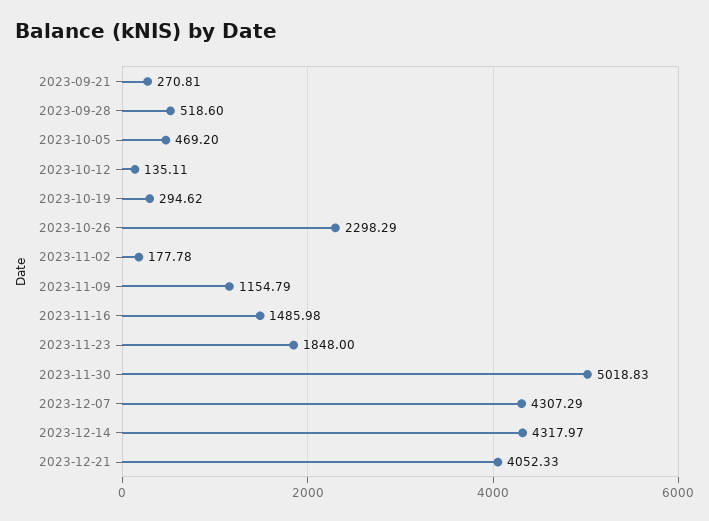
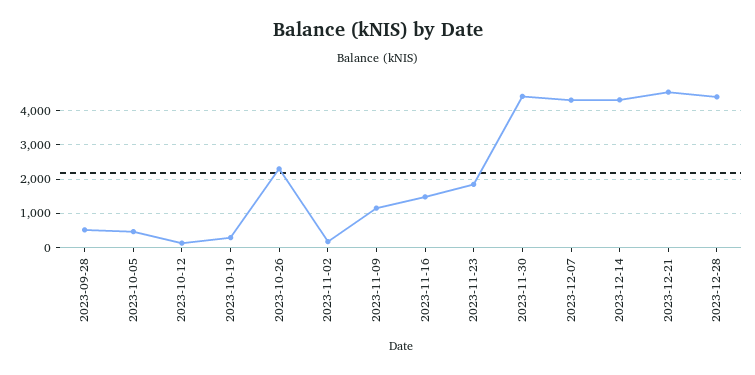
2023-09-21: 270.81 -> none
2023-11-30: 5018.83 -> 4400
2023-12-21: 4052.33 -> 4600
2023-12-28: none -> 4400

